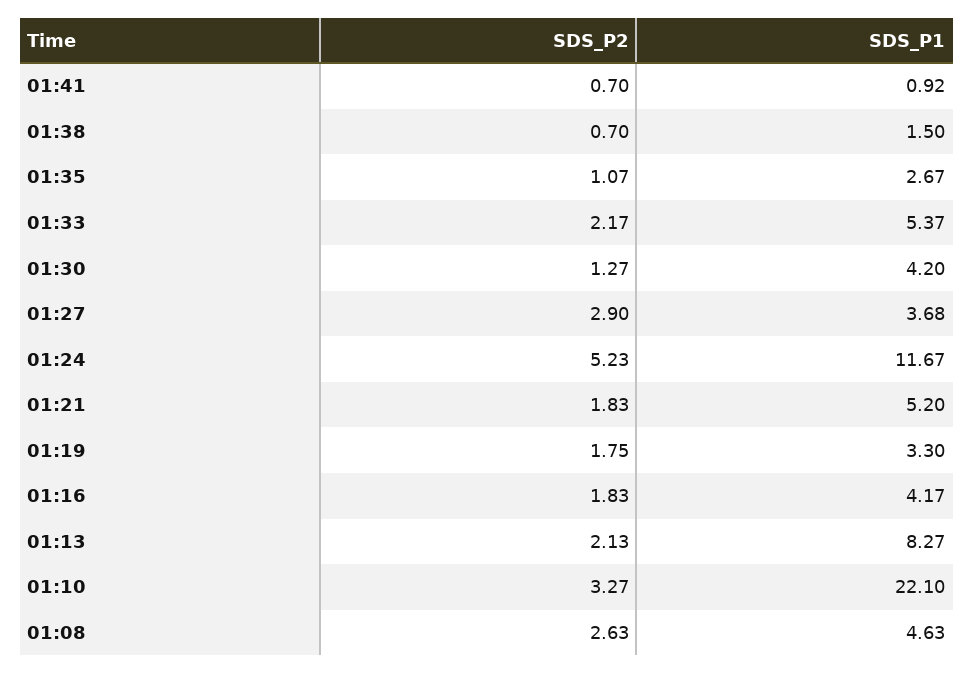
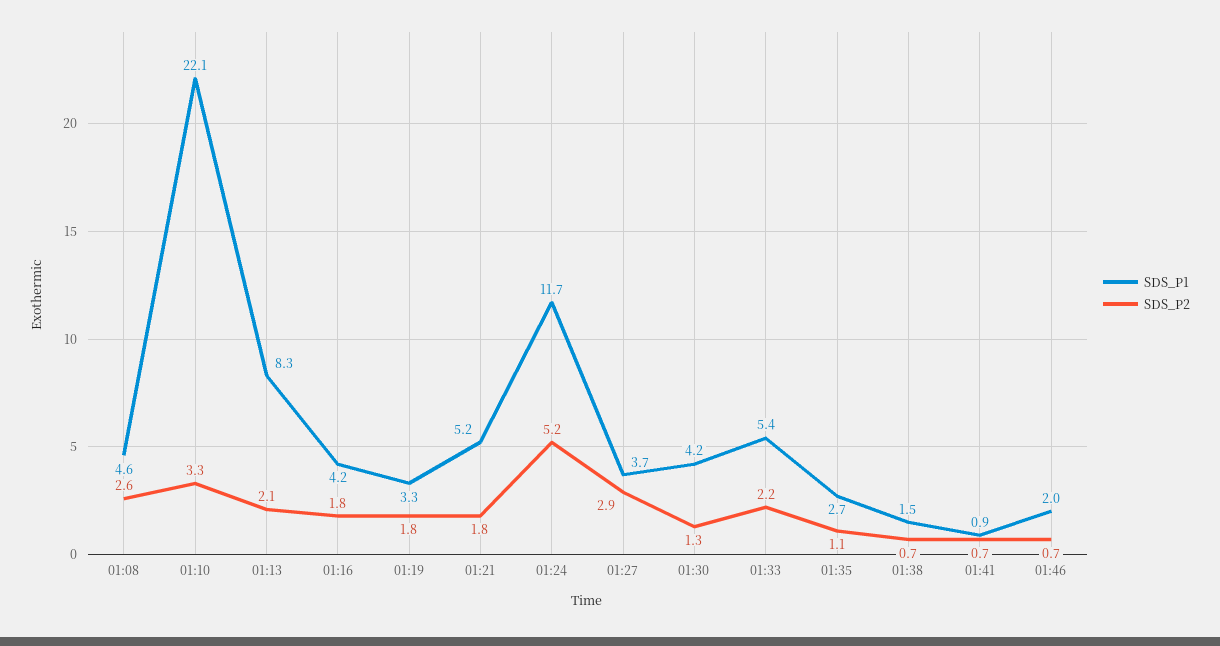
SDS_P1, 01:46: none -> 2
SDS_P2, 01:46: none -> 0.7

